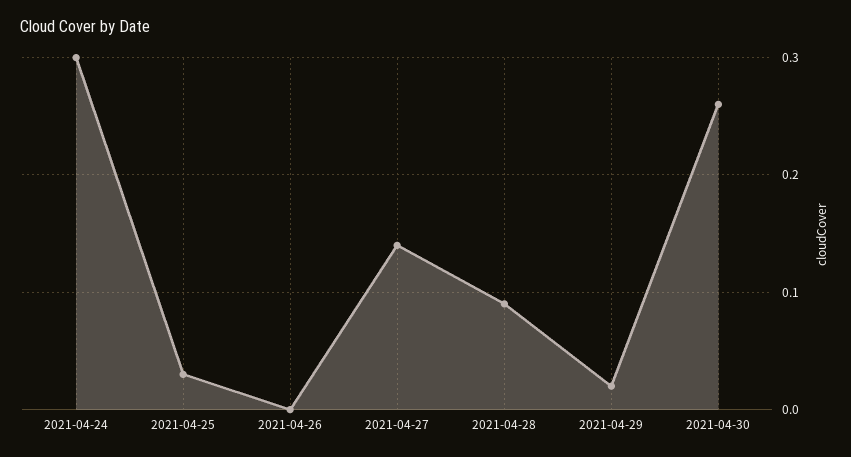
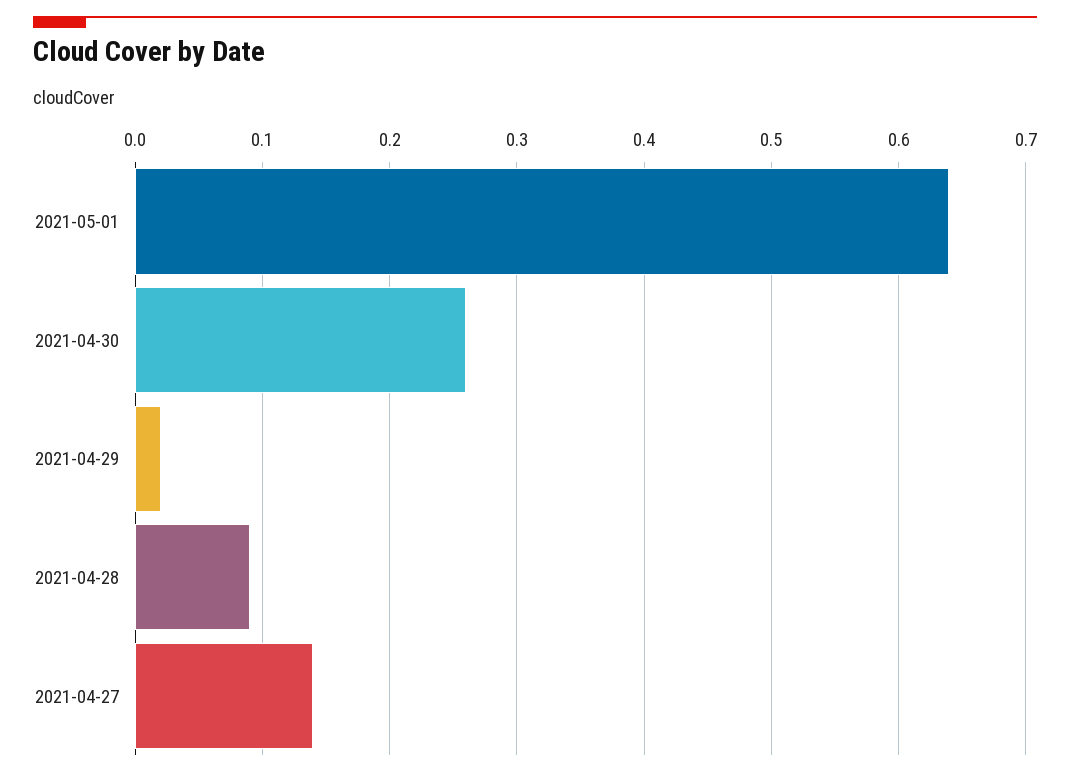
2021-04-24: 0.3 -> none
2021-04-25: 0.03 -> none
2021-04-26: 0 -> none
2021-05-01: none -> 0.64

